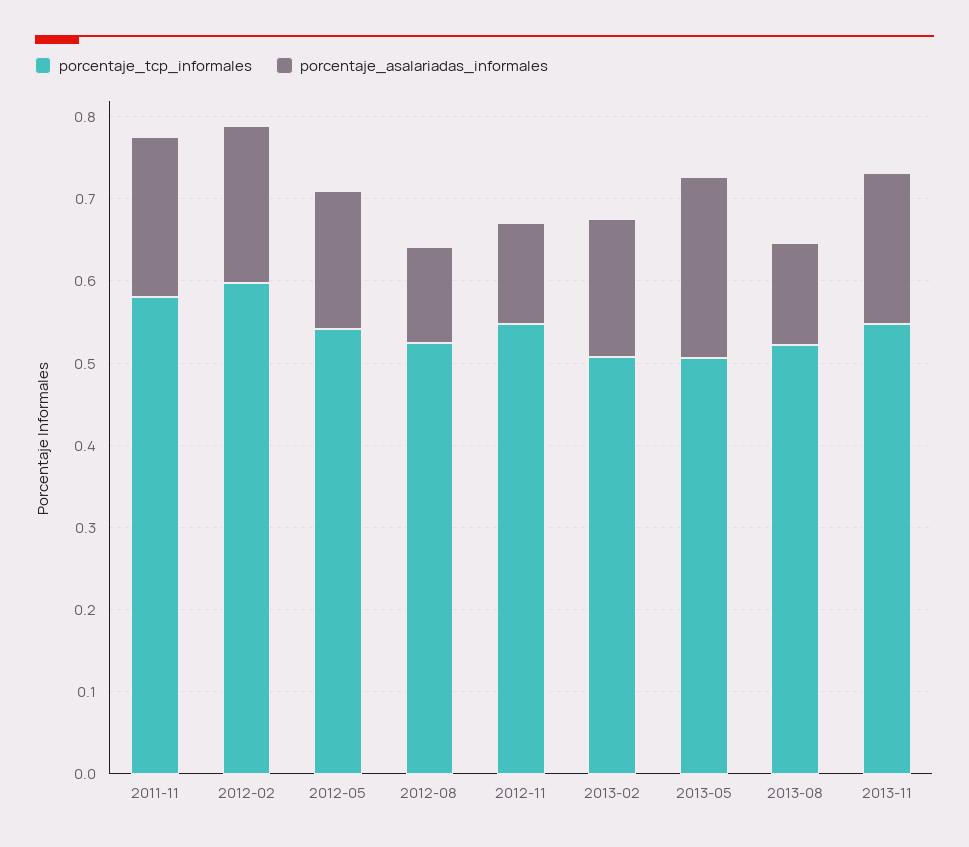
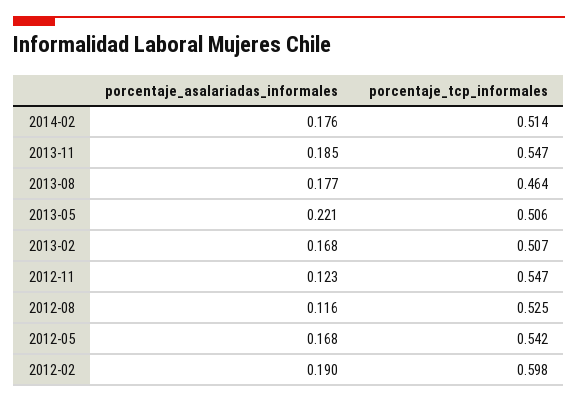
porcentaje_tcp_informales, 2011-11: 0.58 -> none
porcentaje_asalariadas_informales, 2011-11: 0.2 -> none
porcentaje_tcp_informales, 2013-08: 0.52 -> 0.464
porcentaje_asalariadas_informales, 2013-08: 0.12 -> 0.177
porcentaje_asalariadas_informales, 2014-02: none -> 0.176
porcentaje_tcp_informales, 2014-02: none -> 0.514

